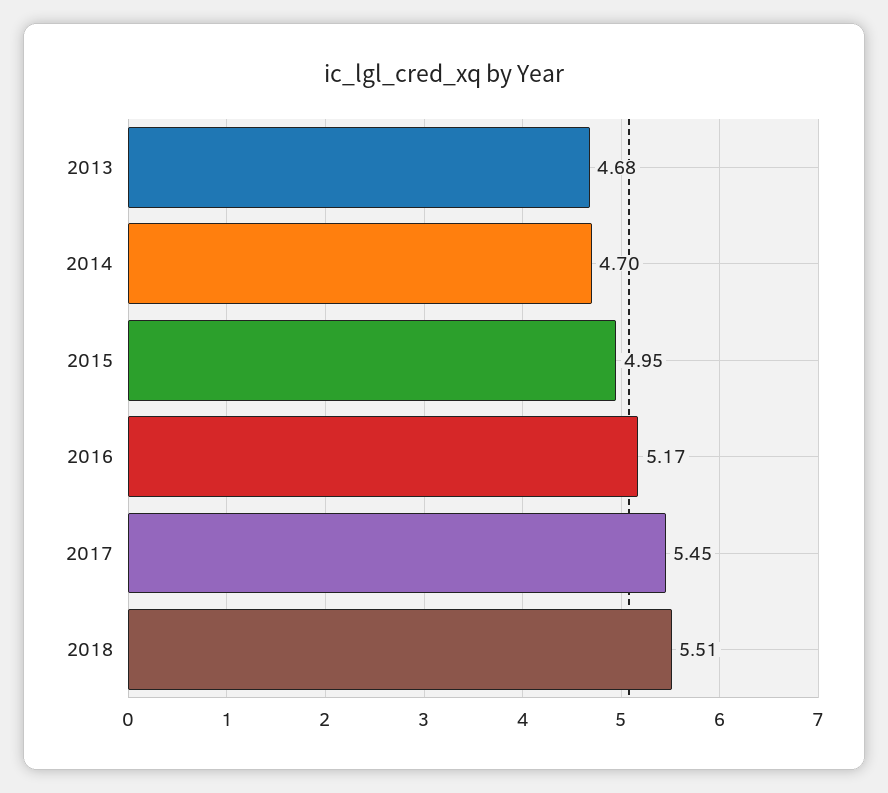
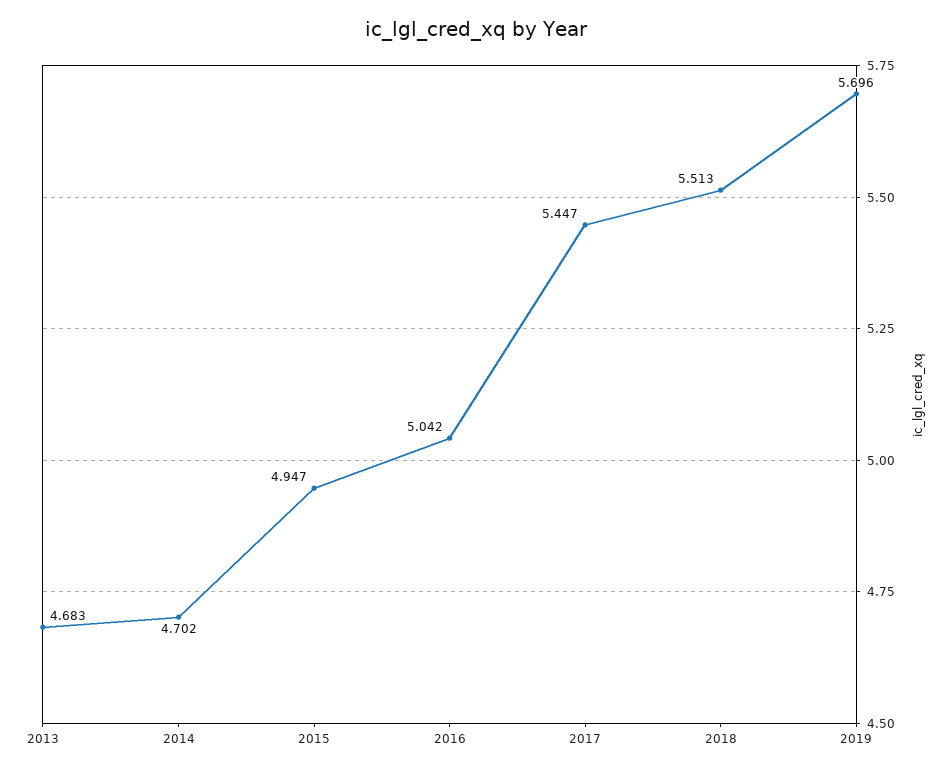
2016: 5.17 -> 5.042
2019: none -> 5.696

